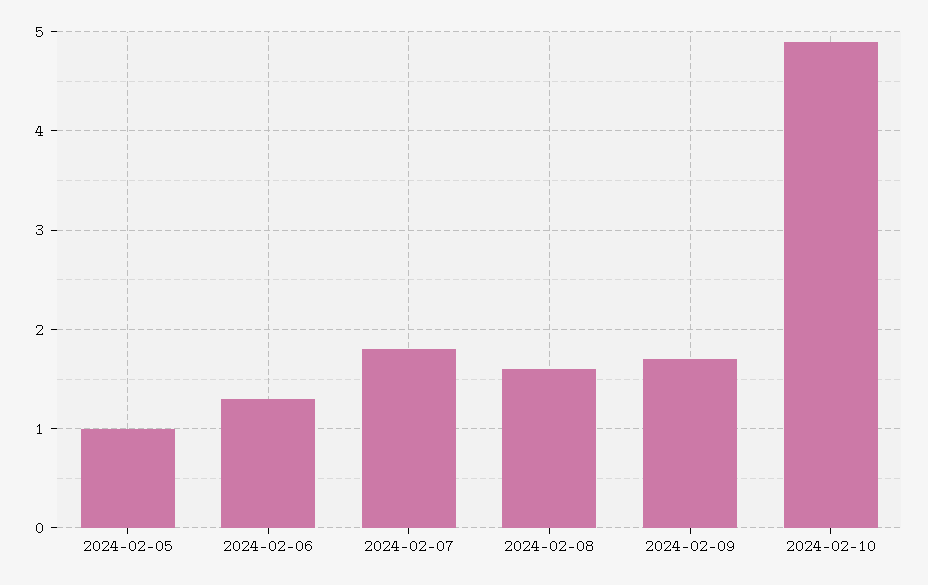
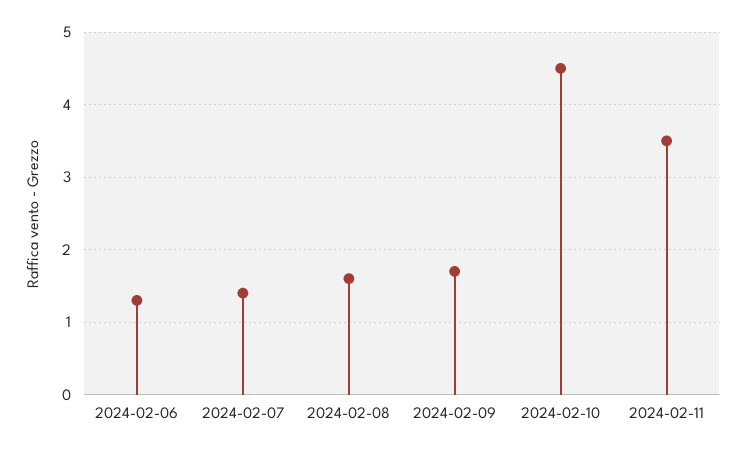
2024-02-05: 1 -> none
2024-02-07: 1.8 -> 1.4
2024-02-10: 4.9 -> 4.5
2024-02-11: none -> 3.5

